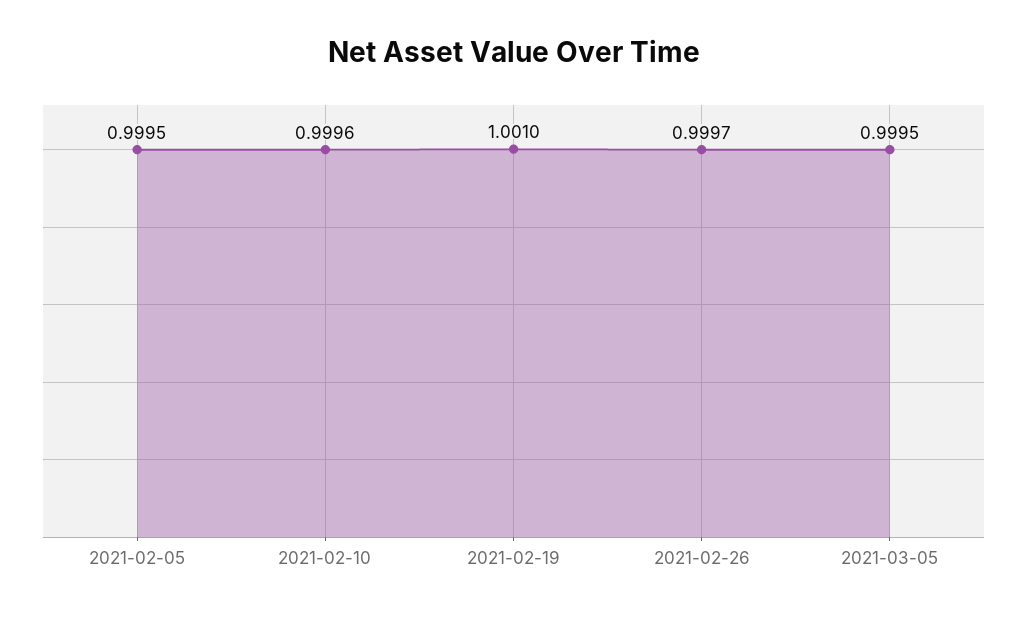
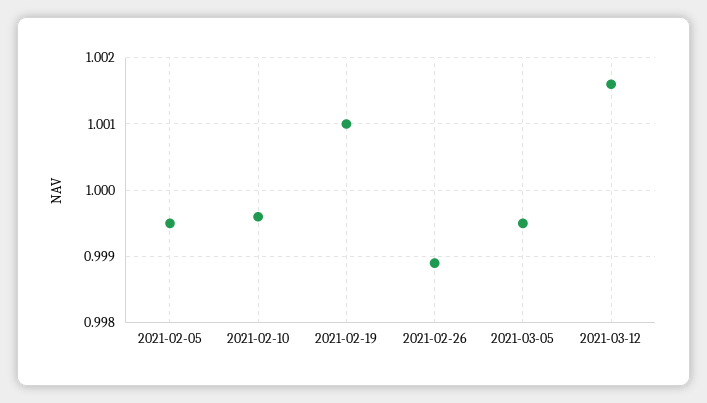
2021-02-26: 0.9997 -> 0.9989
2021-03-12: none -> 1.0016

